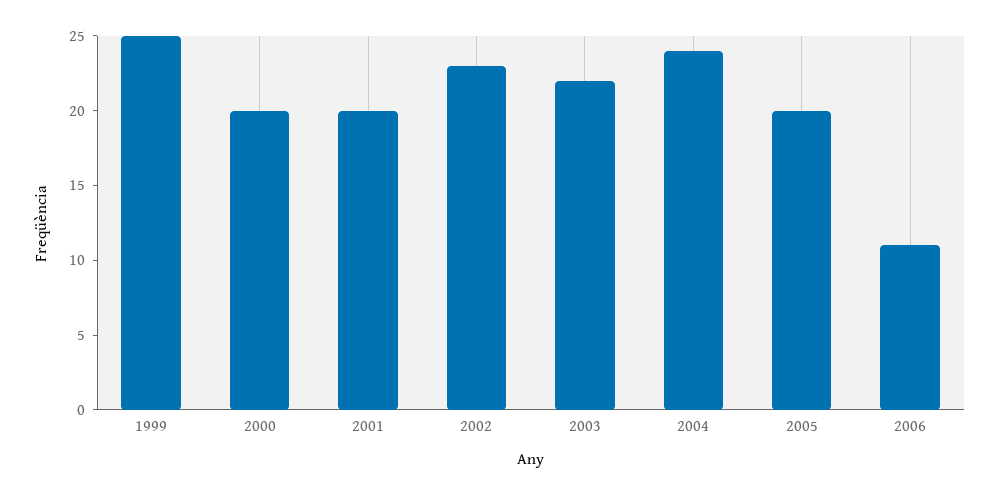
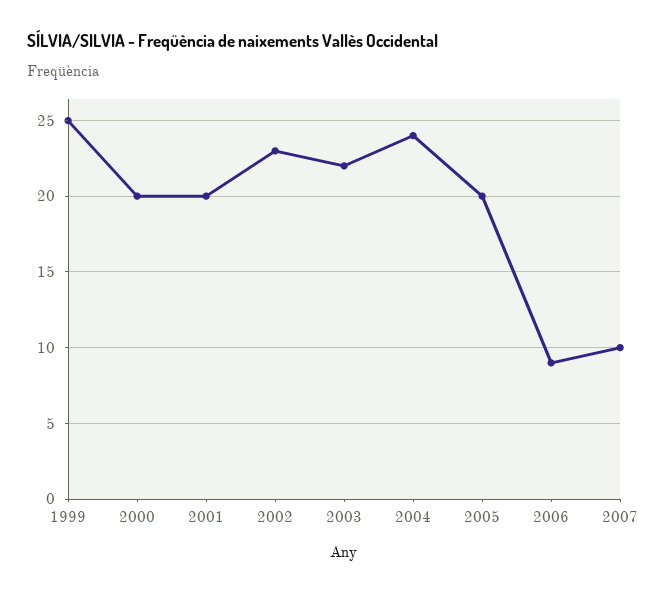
2006: 11 -> 9
2007: none -> 10

